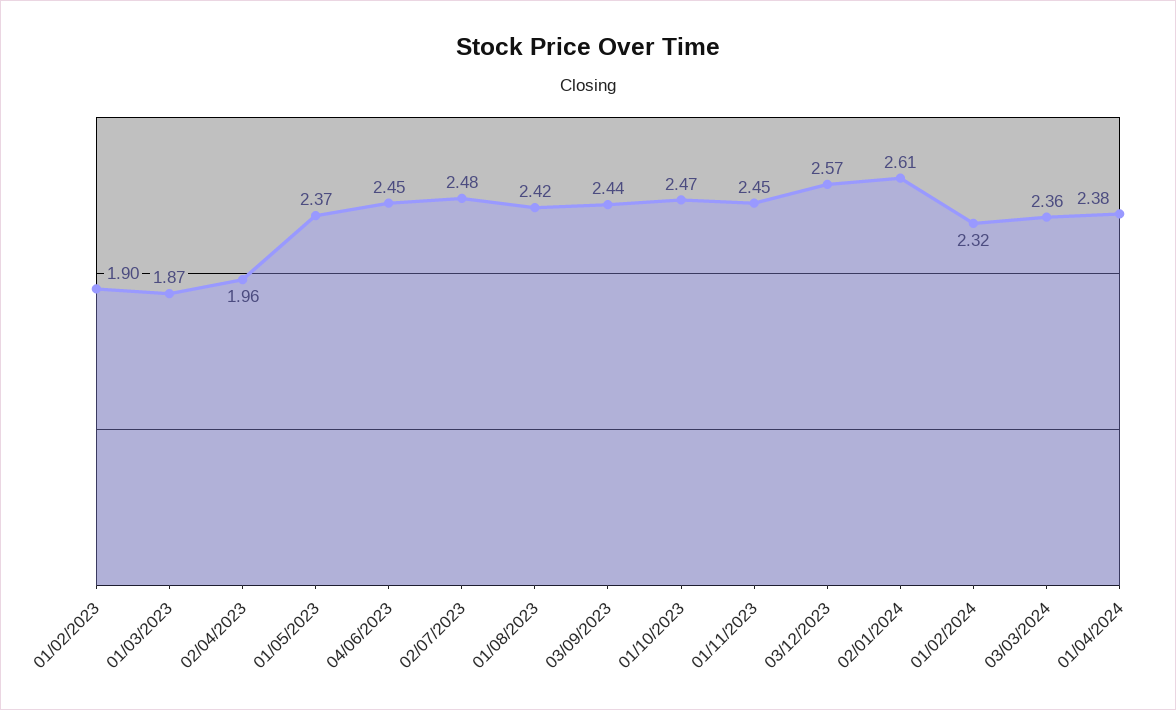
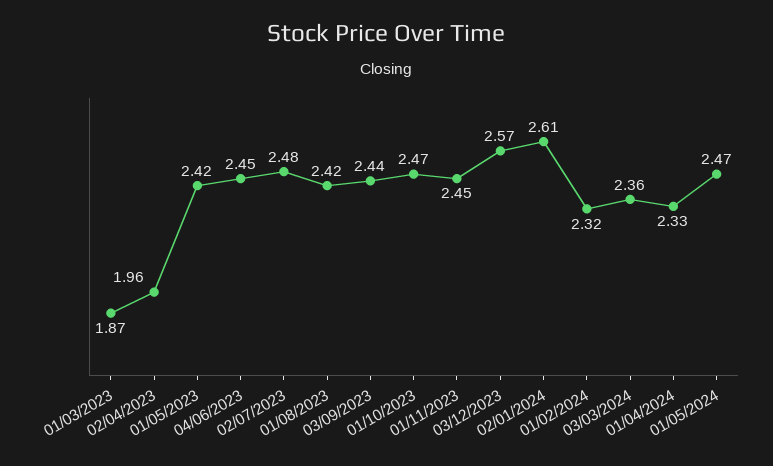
01/02/2023: 1.9 -> none
01/05/2023: 2.37 -> 2.42
01/04/2024: 2.38 -> 2.33
01/05/2024: none -> 2.47

